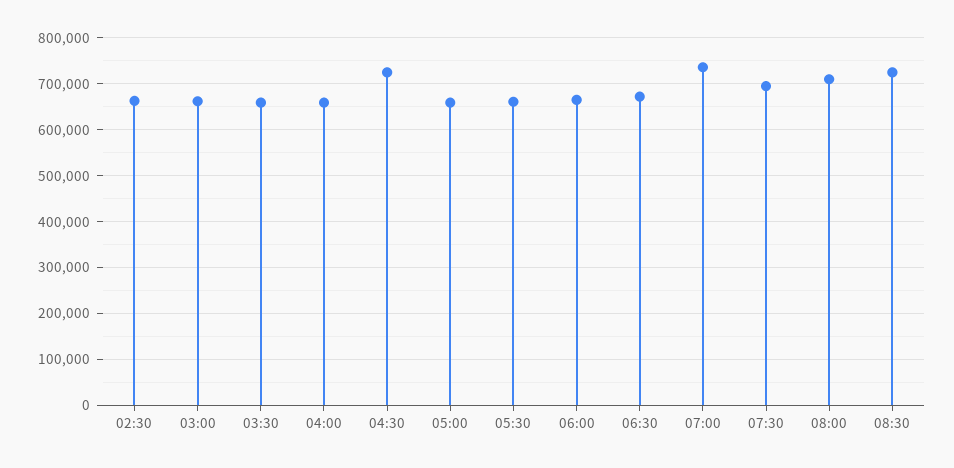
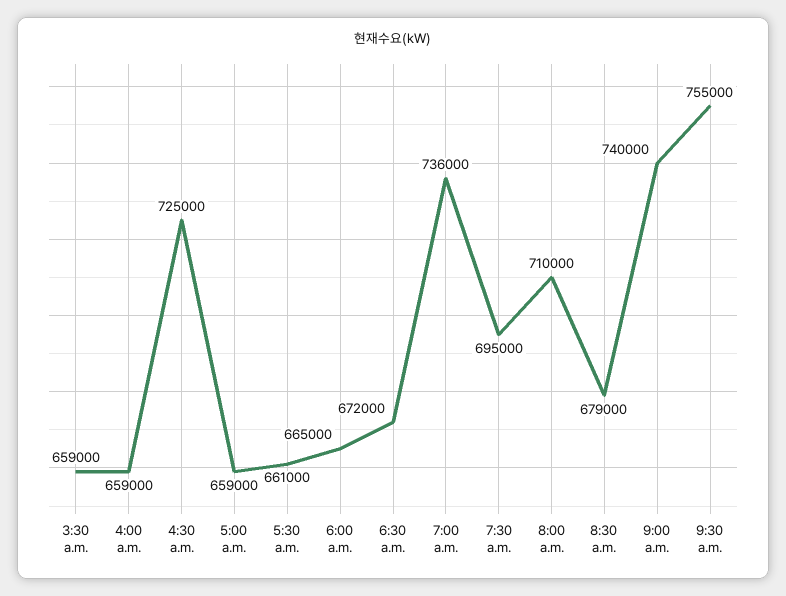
02:30: 660000 -> none
03:00: 660000 -> none
08:30: 720000 -> 679000
9:00 a.m.: none -> 740000
9:30 a.m.: none -> 755000

